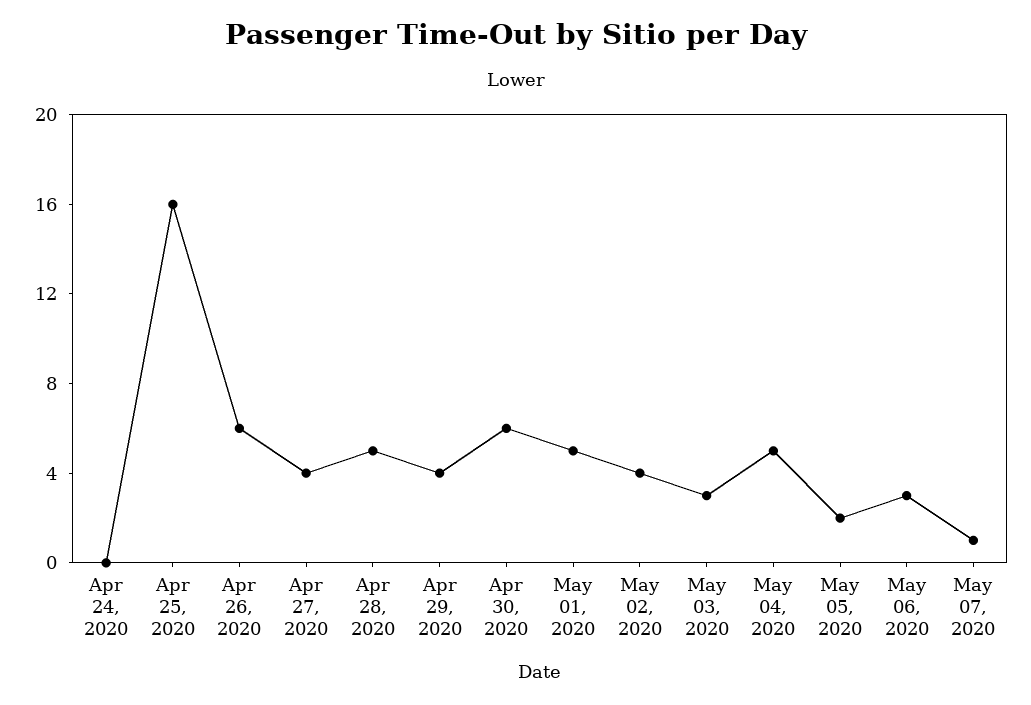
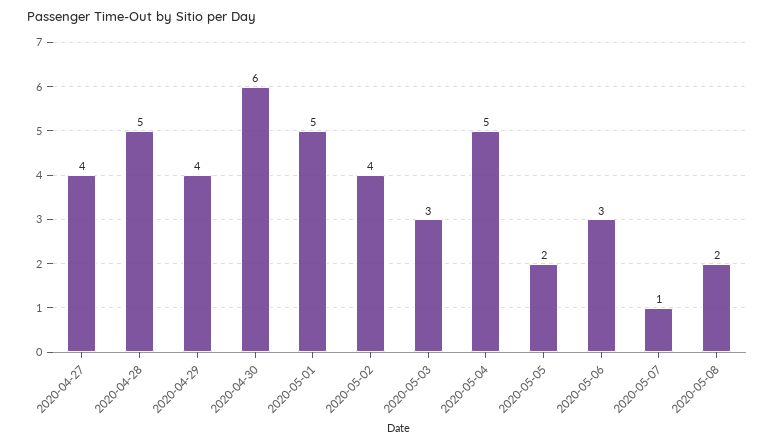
Apr 24, 2020: 0 -> none
Apr 25, 2020: 16 -> none
Apr 26, 2020: 6 -> none
2020-05-08: none -> 2

